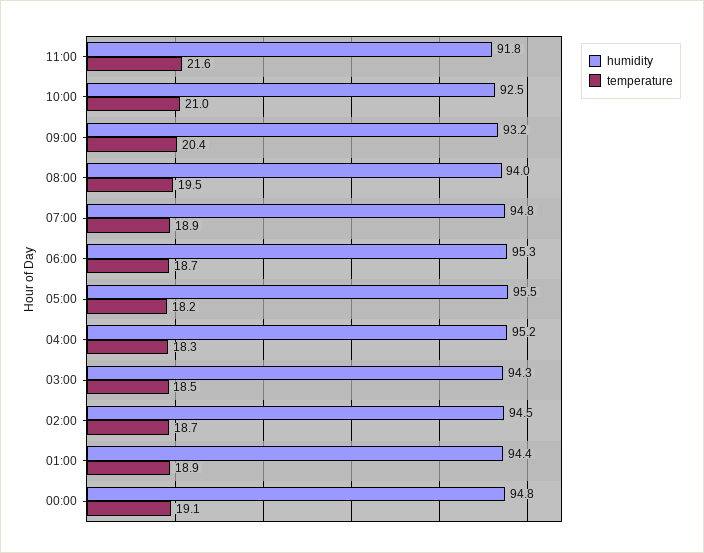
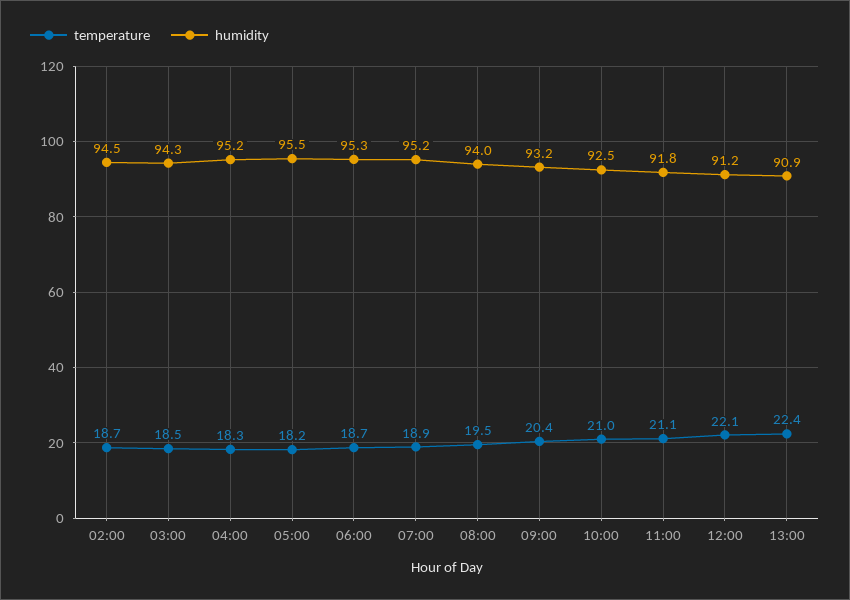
temperature, 11:00: 21.6 -> 21.1
humidity, 07:00: 94.8 -> 95.2
humidity, 01:00: 94.4 -> none
temperature, 01:00: 18.9 -> none
humidity, 00:00: 94.8 -> none
temperature, 00:00: 19.1 -> none
temperature, 12:00: none -> 22.1
humidity, 12:00: none -> 91.2
temperature, 13:00: none -> 22.4
humidity, 13:00: none -> 90.9

